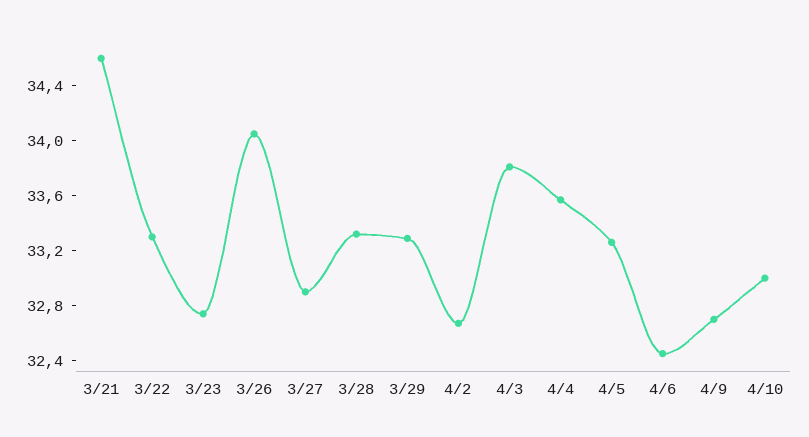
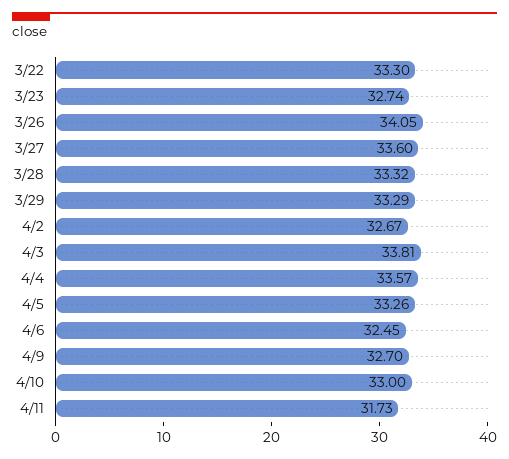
3/21: 34.6 -> none
3/27: 32.9 -> 33.6
4/11: none -> 31.73

